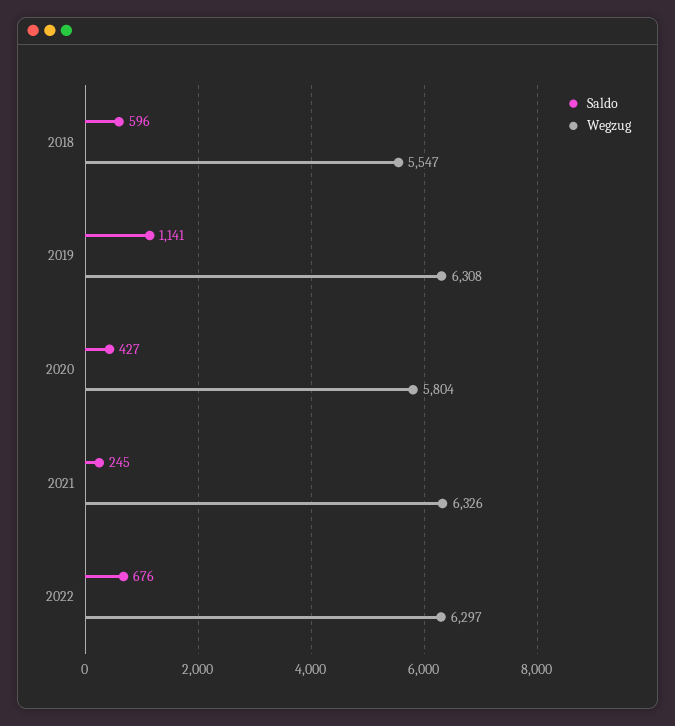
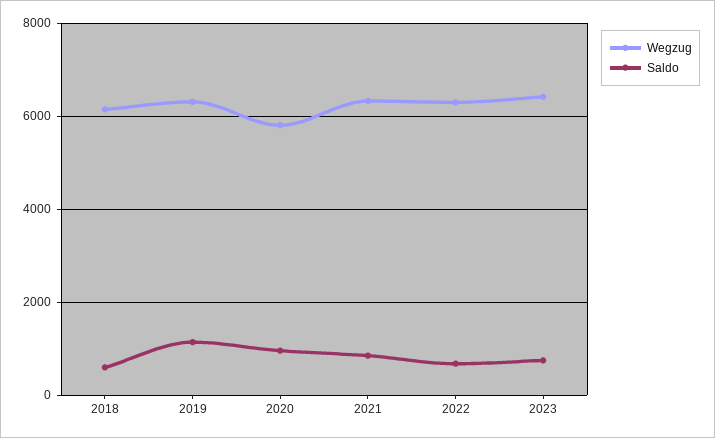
Wegzug, 2018: 5547 -> 6200
Saldo, 2020: 427 -> 1000
Saldo, 2021: 245 -> 800
Wegzug, 2023: none -> 6400
Saldo, 2023: none -> 800

